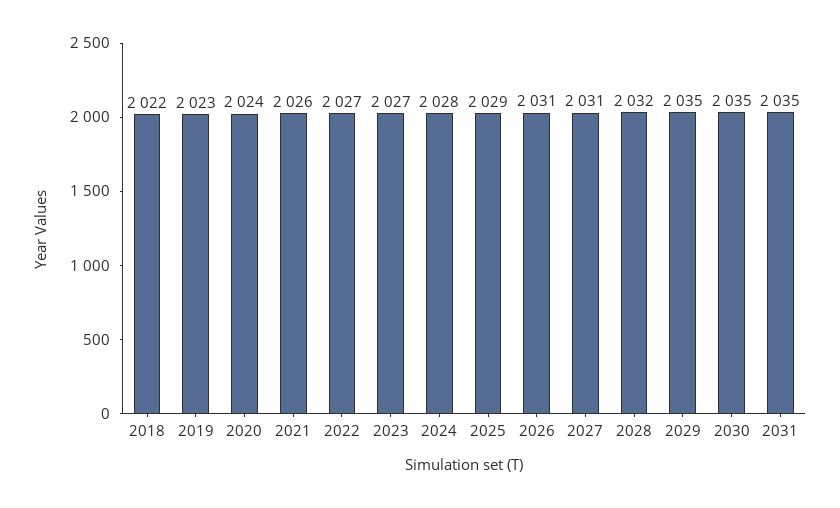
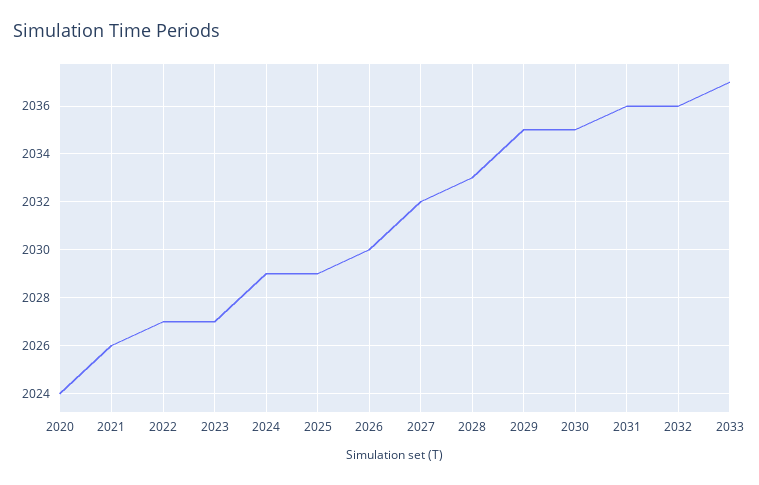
2018: 2022 -> none
2019: 2023 -> none
2024: 2028 -> 2029
2026: 2031 -> 2030
2027: 2031 -> 2032
2028: 2032 -> 2033
2031: 2035 -> 2036
2032: none -> 2036
2033: none -> 2037

